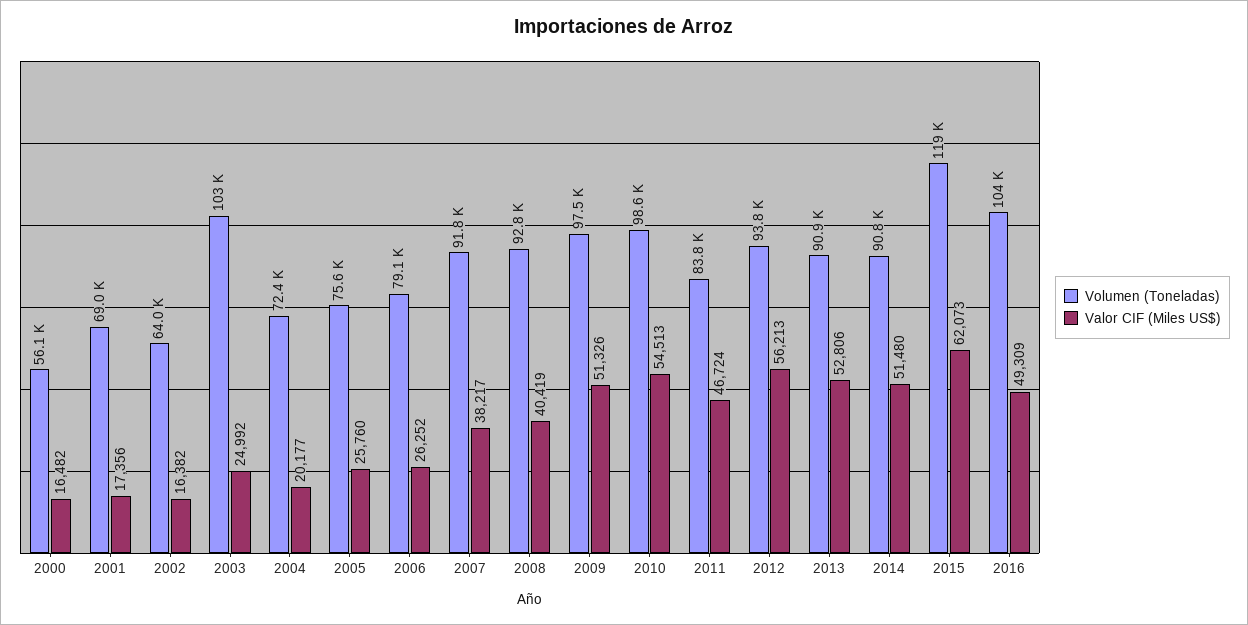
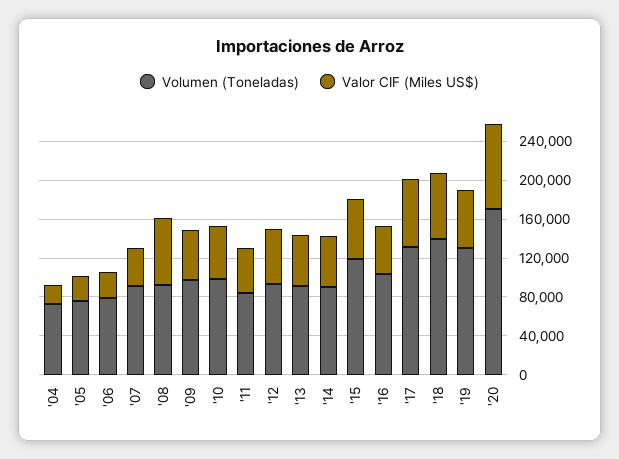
Volumen (Toneladas), 2000: 56100 -> none
Valor CIF (Miles US$), 2000: 16482 -> none
Volumen (Toneladas), 2001: 69000 -> none
Valor CIF (Miles US$), 2001: 17356 -> none
Volumen (Toneladas), 2002: 64000 -> none
Valor CIF (Miles US$), 2002: 16382 -> none
Volumen (Toneladas), 2003: 103000 -> none
Valor CIF (Miles US$), 2003: 24992 -> none
Valor CIF (Miles US$), 2008: 40419 -> 70000
Volumen (Toneladas), '17: none -> 130000
Valor CIF (Miles US$), '17: none -> 70000
Volumen (Toneladas), '18: none -> 140000
Valor CIF (Miles US$), '18: none -> 70000
Volumen (Toneladas), '19: none -> 130000
Valor CIF (Miles US$), '19: none -> 60000
Volumen (Toneladas), '20: none -> 170000
Valor CIF (Miles US$), '20: none -> 90000

